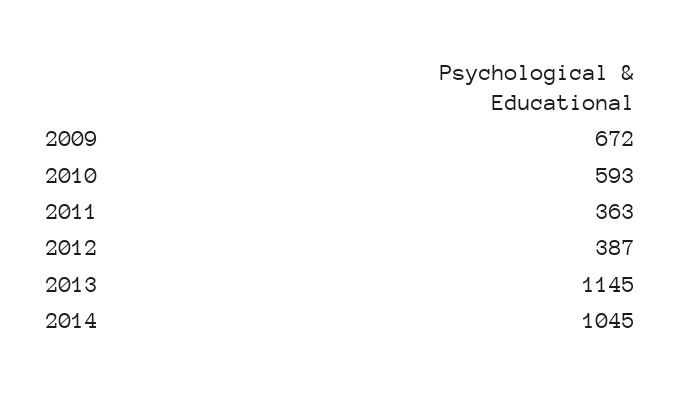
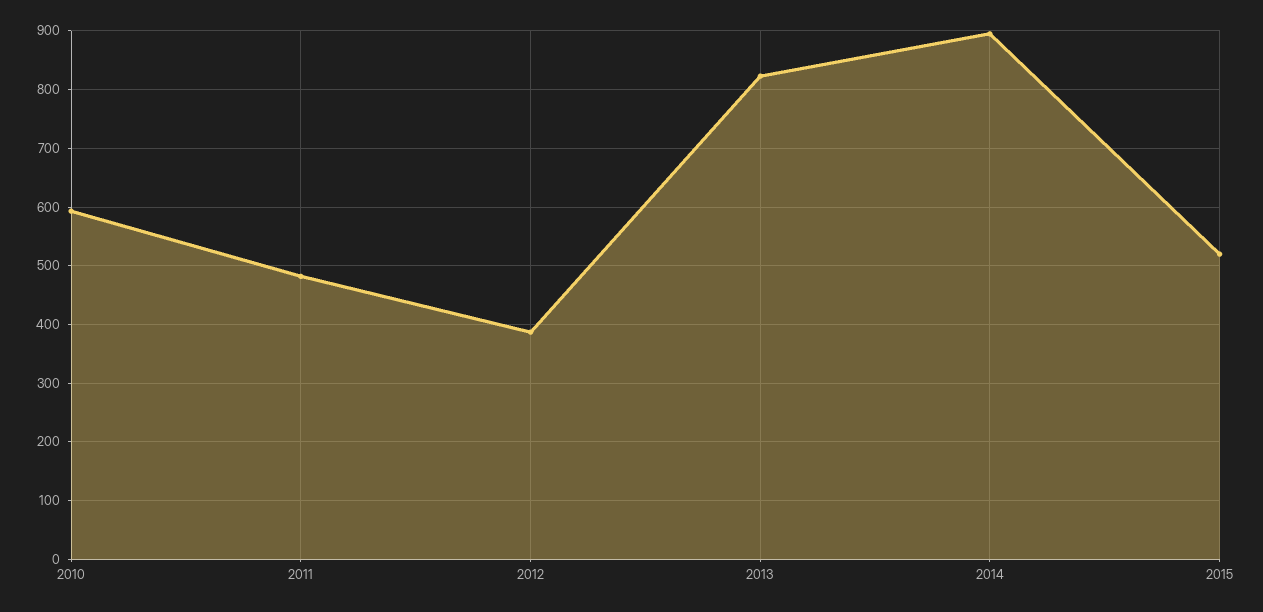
2009: 672 -> none
2011: 363 -> 480
2013: 1145 -> 820
2014: 1045 -> 900
2015: none -> 520

